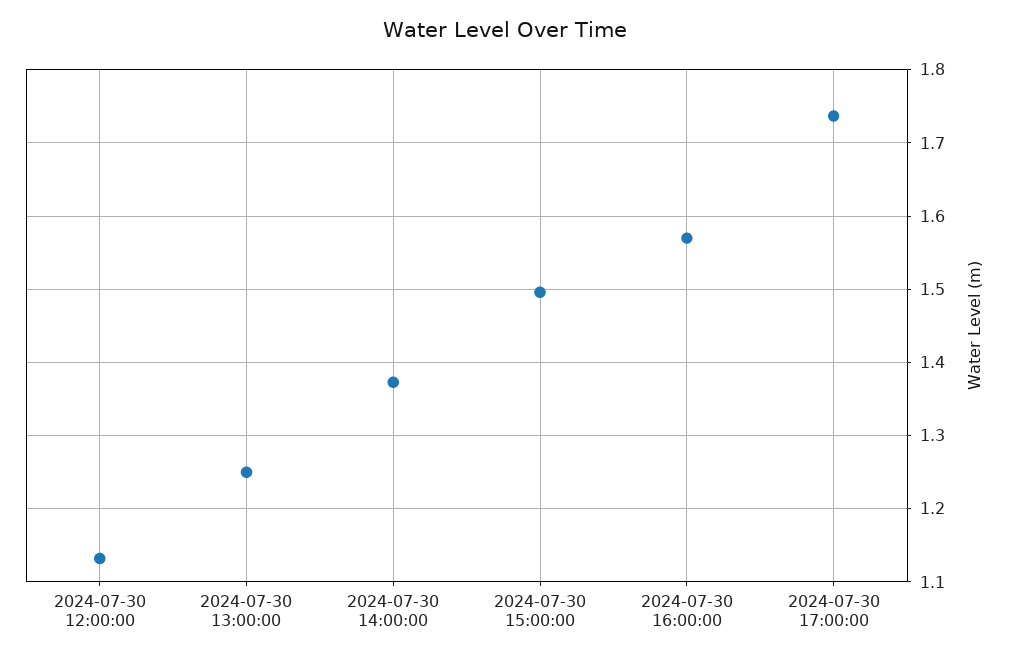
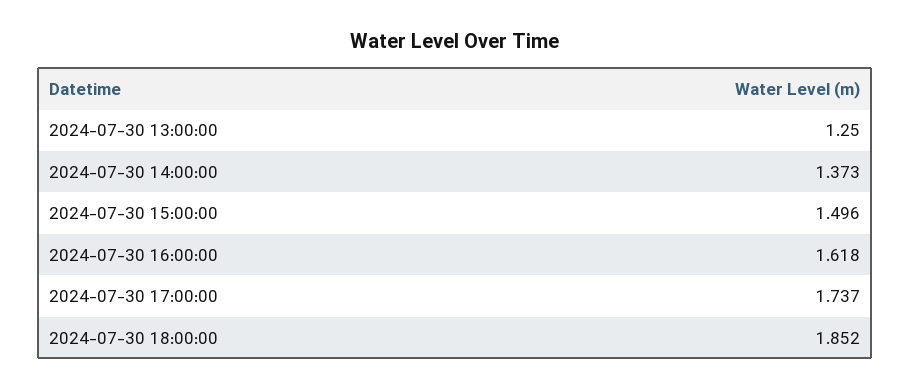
2024-07-30 12:00:00: 1.13 -> none
2024-07-30 16:00:00: 1.57 -> 1.618
2024-07-30 18:00:00: none -> 1.852

